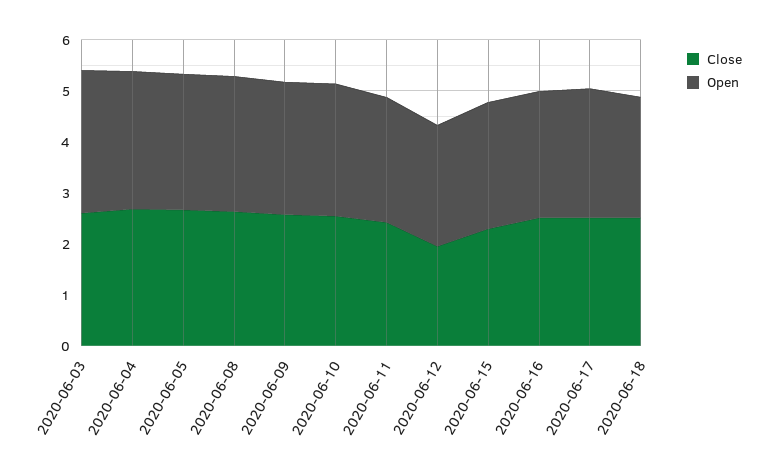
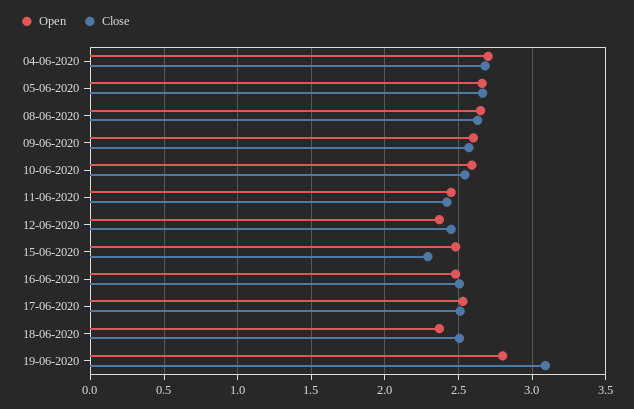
Close, 2020-06-03: 2.6 -> none
Open, 2020-06-03: 2.8 -> none
Close, 2020-06-12: 2 -> 2.45
Open, 19-06-2020: none -> 2.8
Close, 19-06-2020: none -> 3.1

